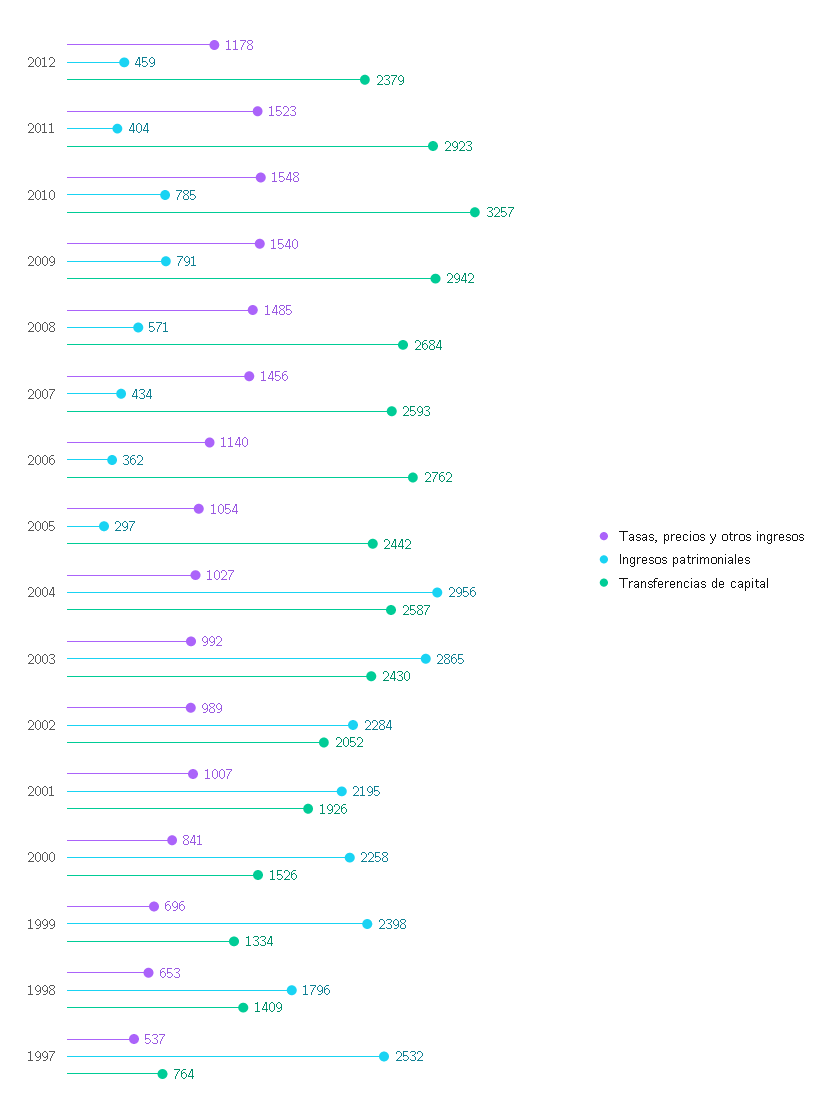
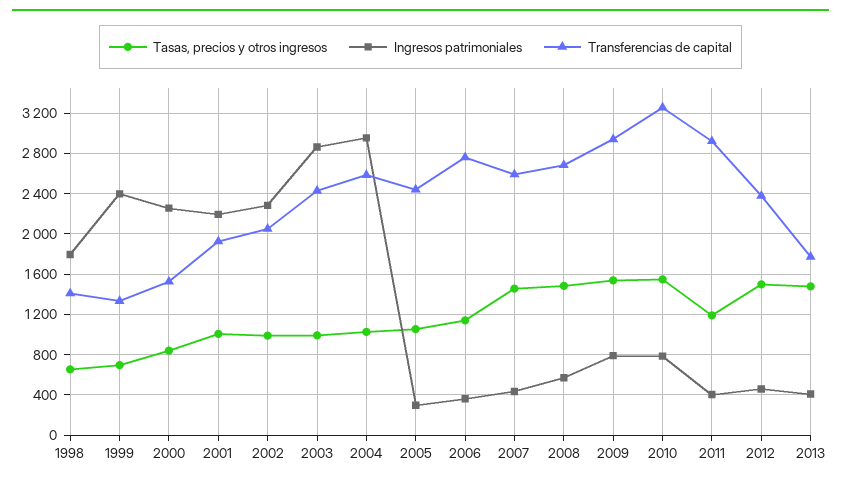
Tasas, precios y otros ingresos, 2012: 1178 -> 1500
Tasas, precios y otros ingresos, 2011: 1523 -> 1200
Tasas, precios y otros ingresos, 1997: 537 -> none
Ingresos patrimoniales, 1997: 2532 -> none
Transferencias de capital, 1997: 764 -> none
Tasas, precios y otros ingresos, 2013: none -> 1500
Ingresos patrimoniales, 2013: none -> 400
Transferencias de capital, 2013: none -> 1800

